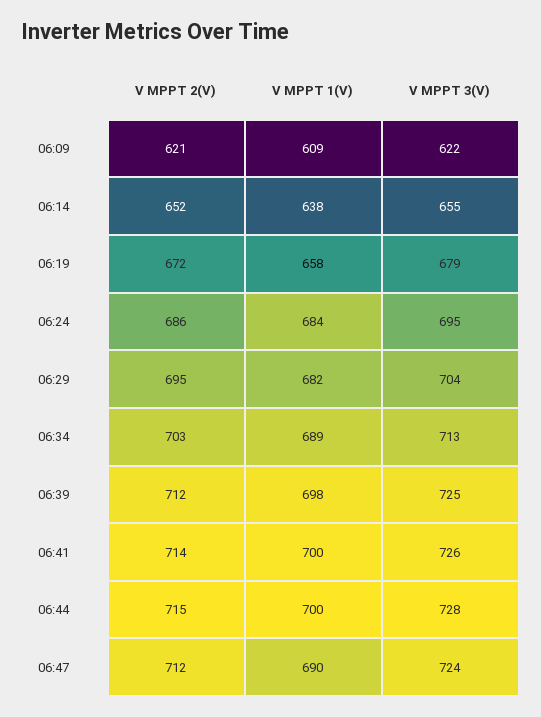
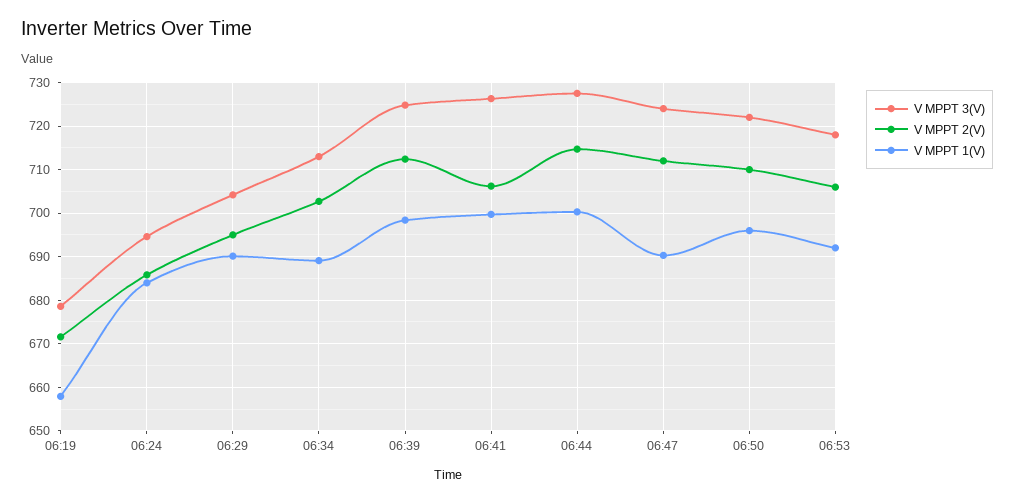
V MPPT 2(V), 06:09: 621 -> none
V MPPT 1(V), 06:09: 609 -> none
V MPPT 3(V), 06:09: 622 -> none
V MPPT 2(V), 06:14: 652 -> none
V MPPT 1(V), 06:14: 638 -> none
V MPPT 3(V), 06:14: 655 -> none
V MPPT 1(V), 06:29: 682 -> 690
V MPPT 2(V), 06:41: 714 -> 706
V MPPT 3(V), 06:50: none -> 722
V MPPT 2(V), 06:50: none -> 710
V MPPT 1(V), 06:50: none -> 696
V MPPT 3(V), 06:53: none -> 718
V MPPT 2(V), 06:53: none -> 706
V MPPT 1(V), 06:53: none -> 692

